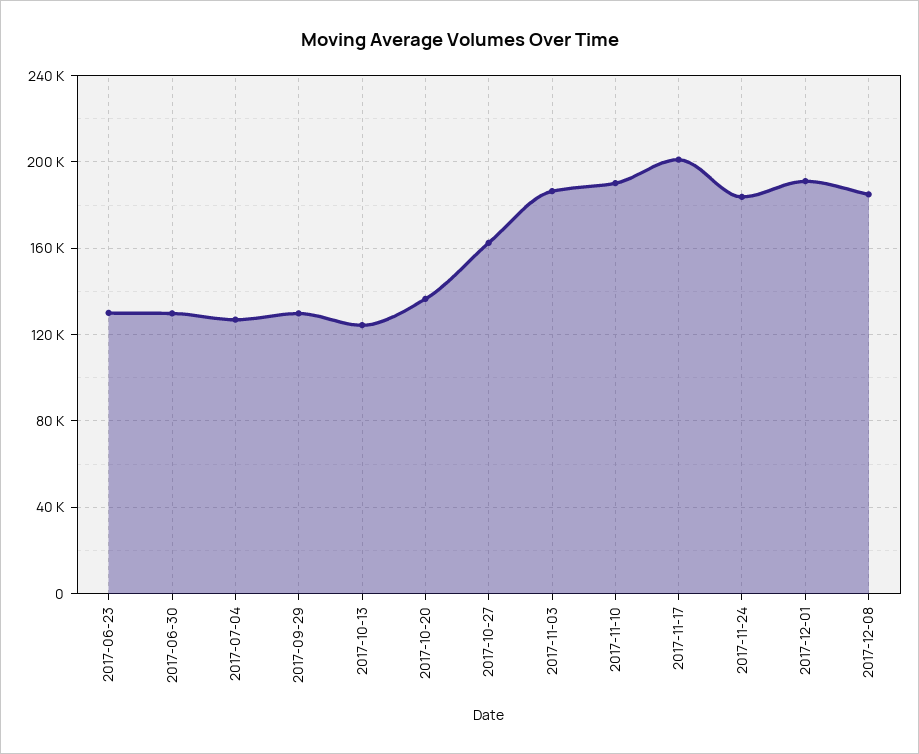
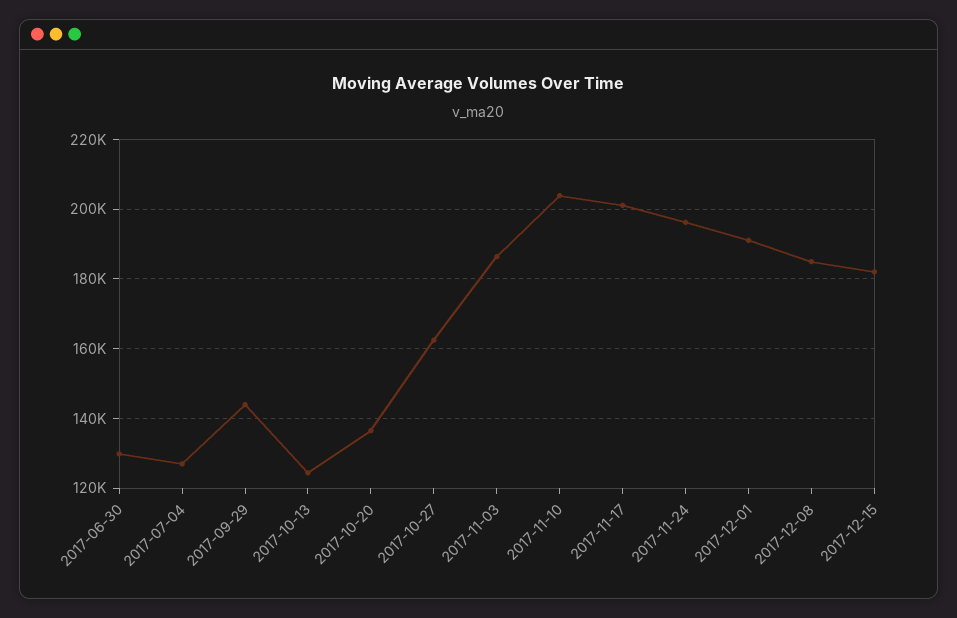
2017-06-23: 130000 -> none
2017-09-29: 130000 -> 144000
2017-11-10: 190000 -> 204000
2017-11-24: 185000 -> 196000
2017-12-15: none -> 182000

